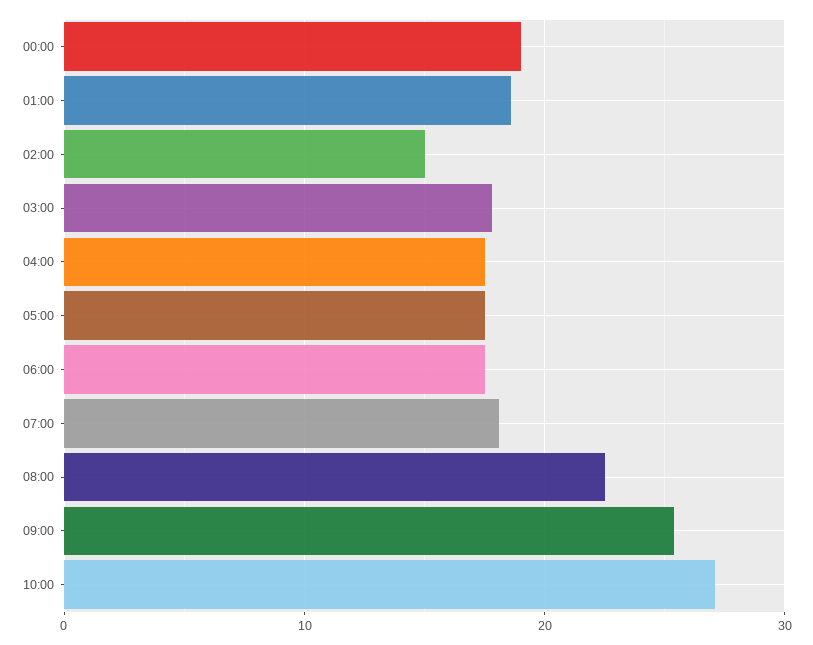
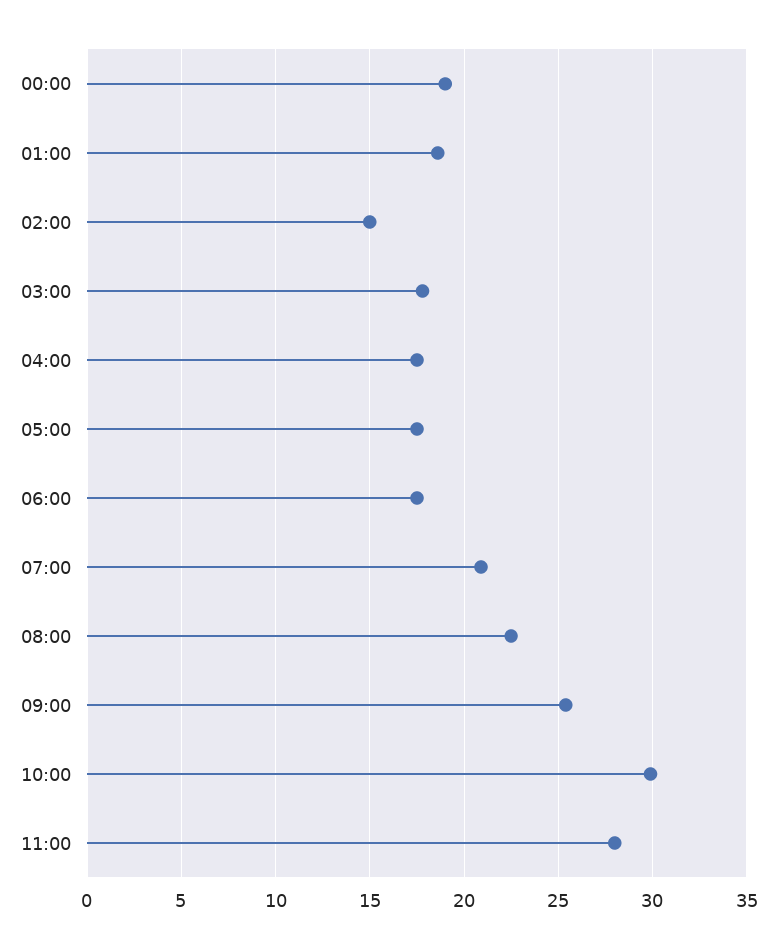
07:00: 18 -> 21
10:00: 27 -> 30
11:00: none -> 28

